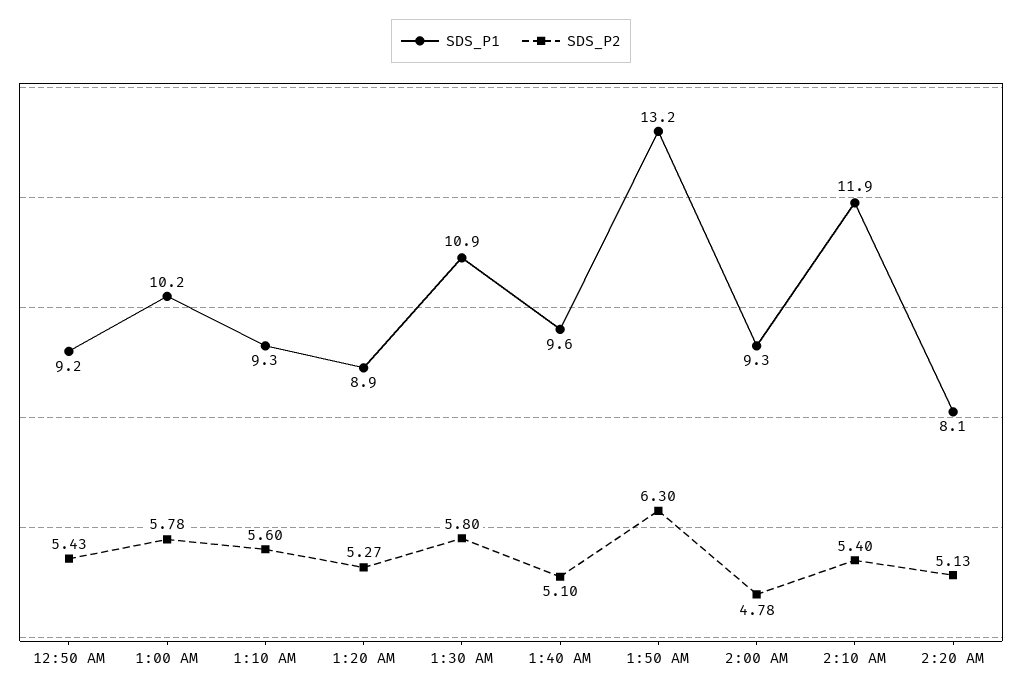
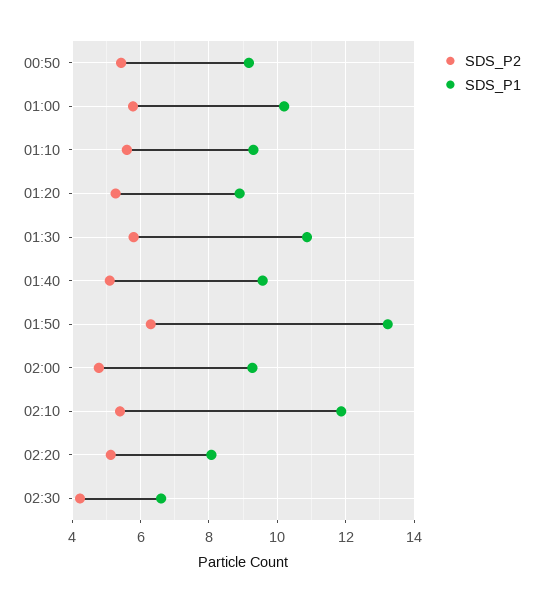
SDS_P2, 02:30: none -> 4.2
SDS_P1, 02:30: none -> 6.6

